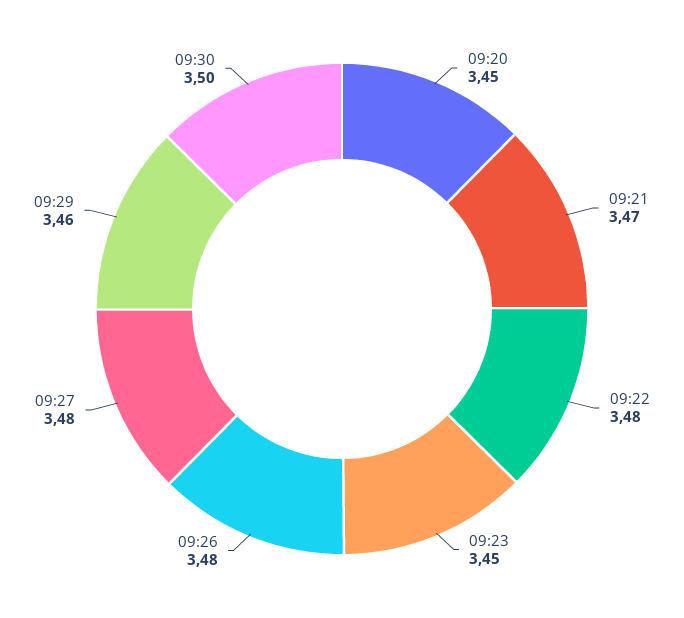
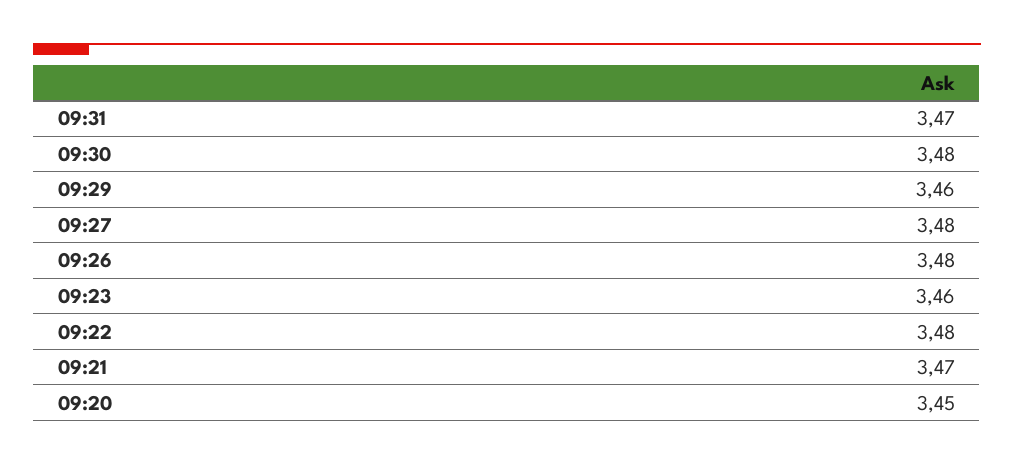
09:23: 3.45 -> 3.46
09:30: 3.5 -> 3.48
09:31: none -> 3.47

